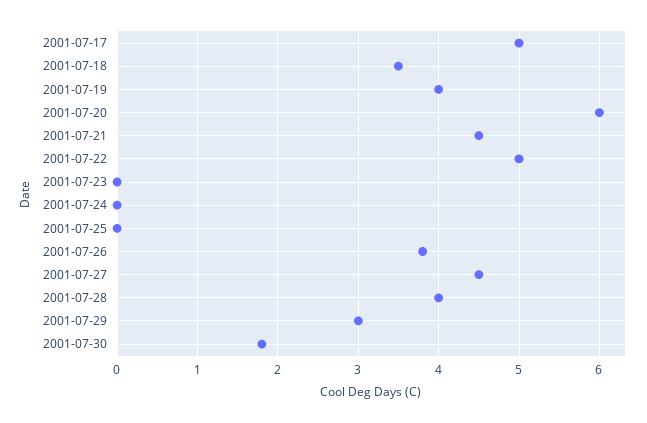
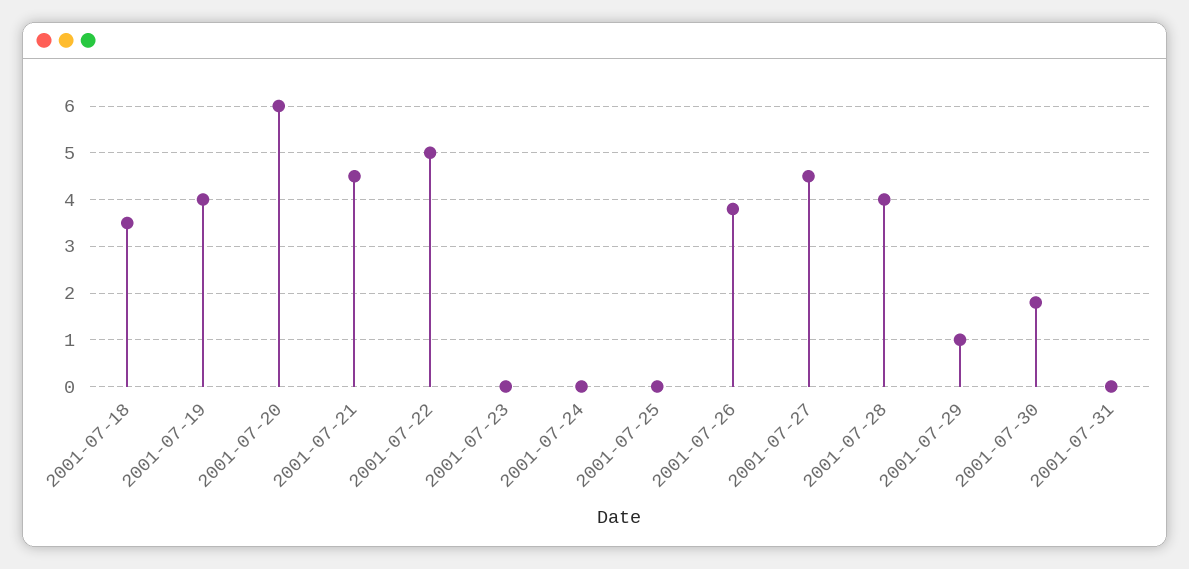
2001-07-17: 5 -> none
2001-07-29: 3 -> 1
2001-07-31: none -> 0

